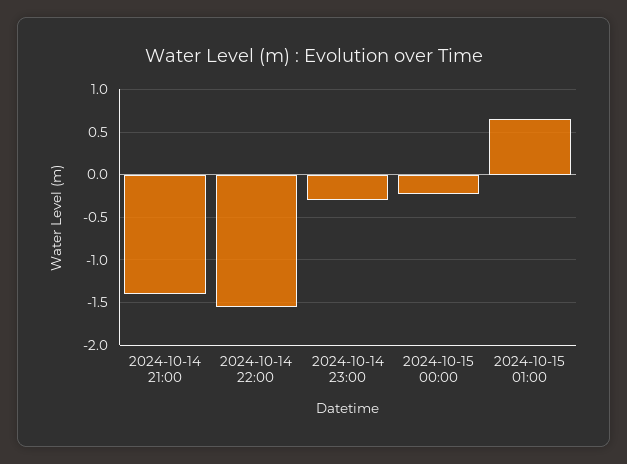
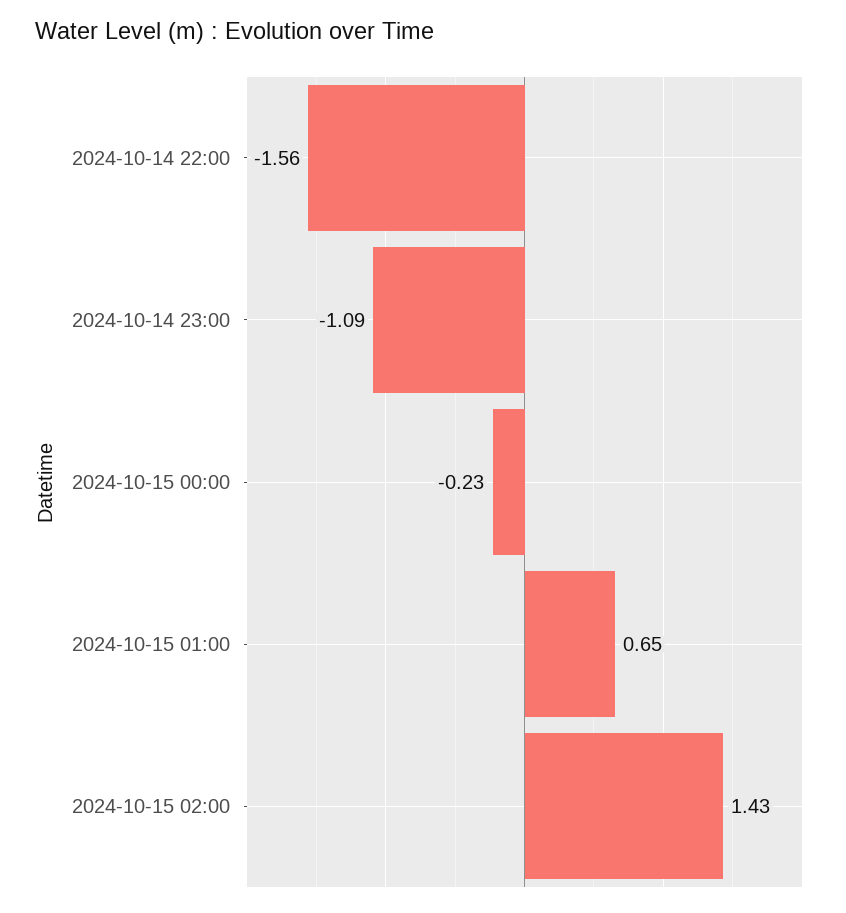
2024-10-14 21:00: -1.4 -> none
2024-10-14 23:00: -0.3 -> -1.09
2024-10-15 02:00: none -> 1.43

